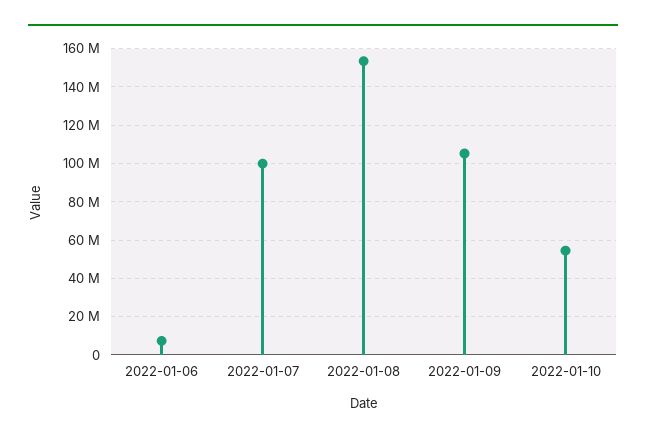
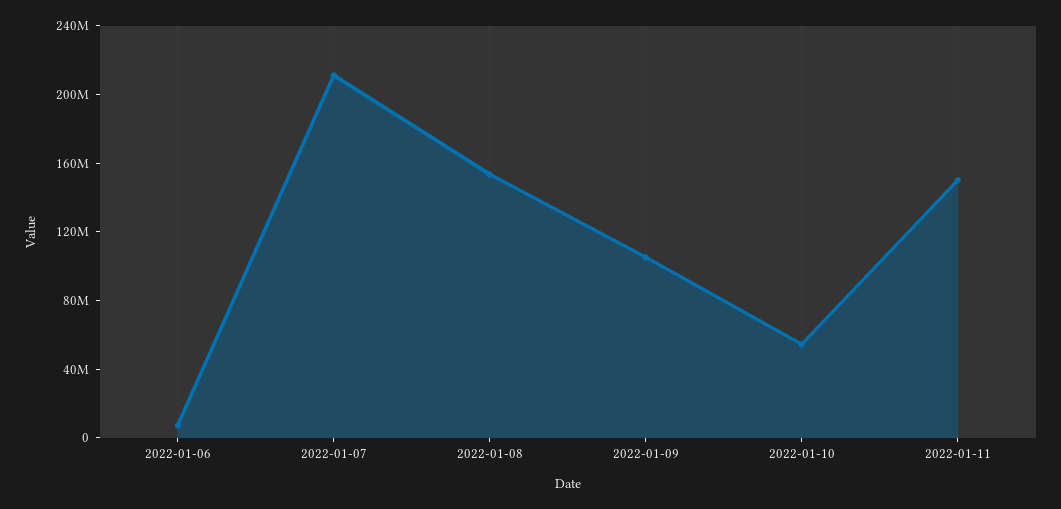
2022-01-07: 100000000 -> 210000000
2022-01-11: none -> 150000000

